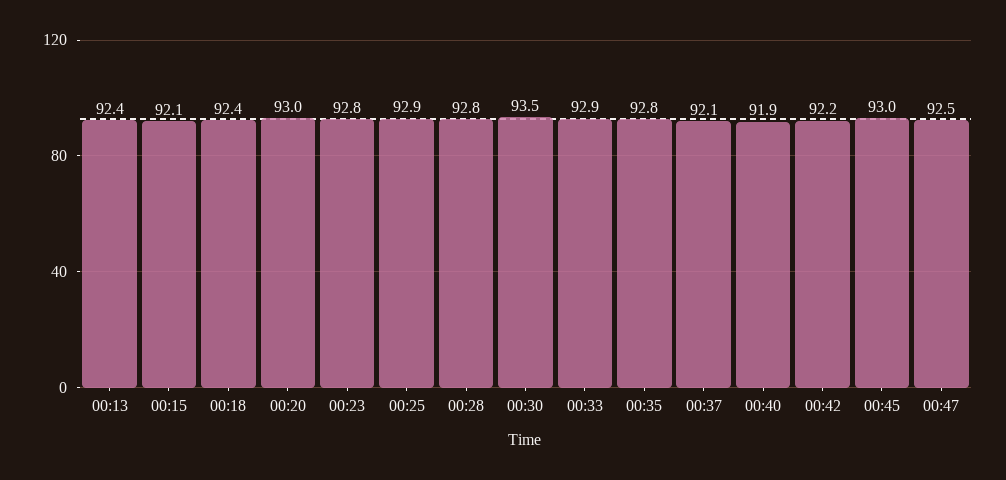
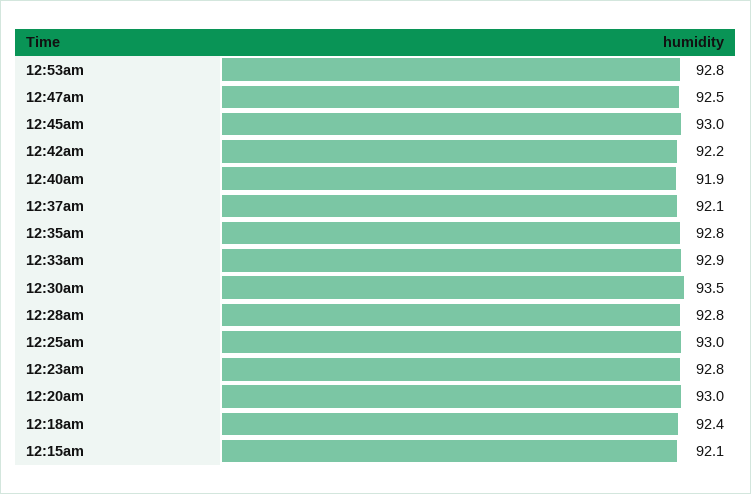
00:13: 92.4 -> none
00:25: 92.9 -> 93
12:53am: none -> 92.8

